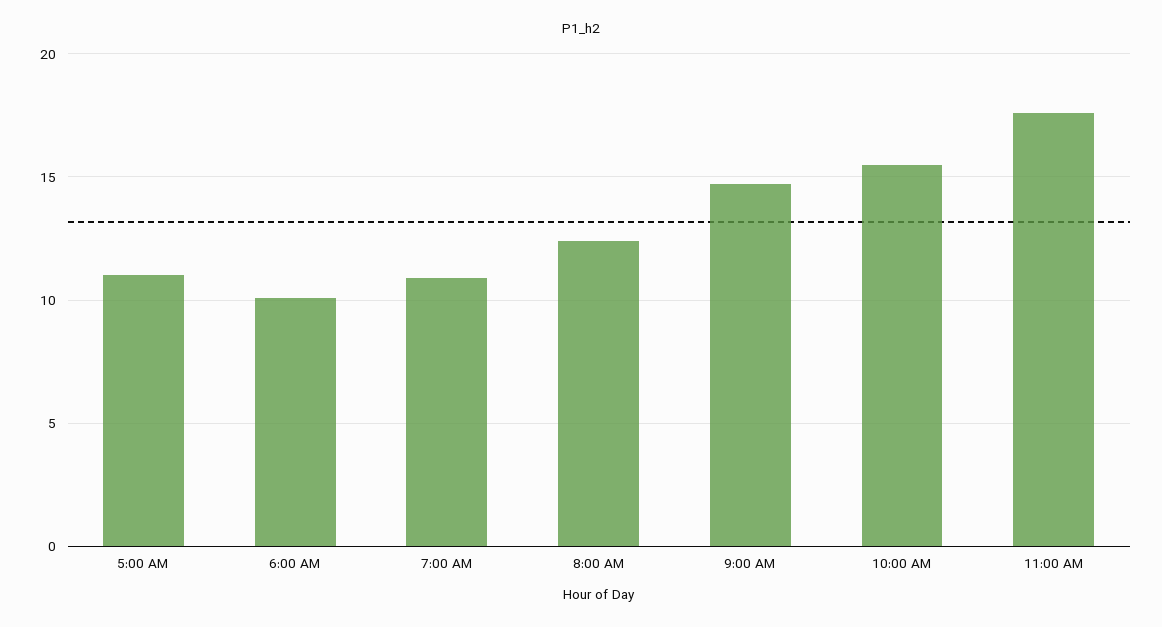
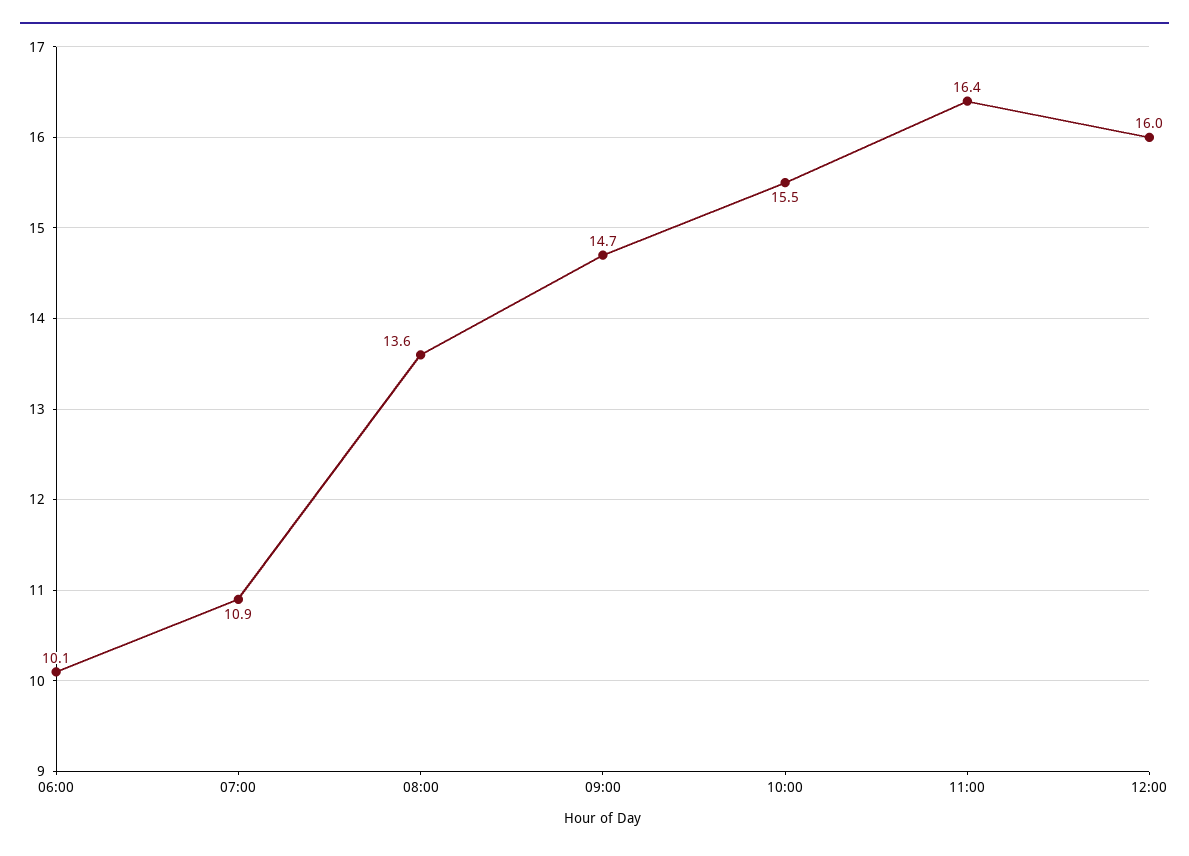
5:00 AM: 11 -> none
8:00 AM: 12.5 -> 13.6
11:00 AM: 17.5 -> 16.4
12:00: none -> 16

